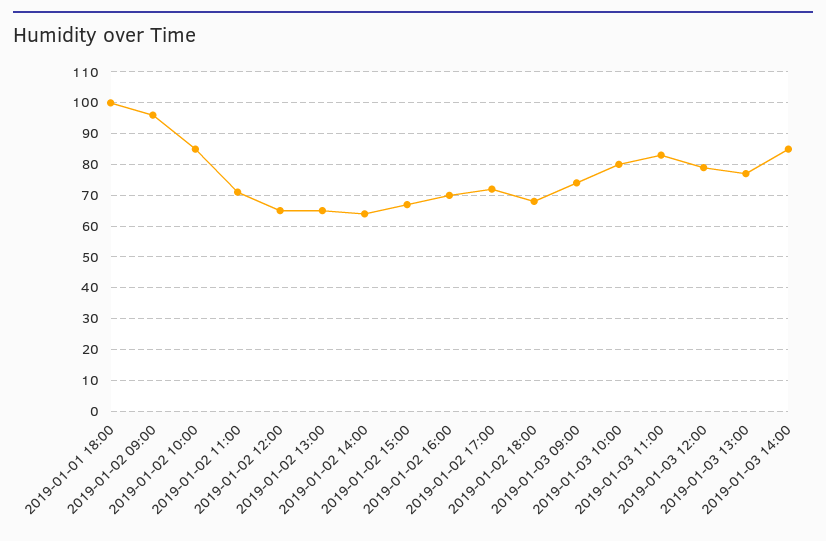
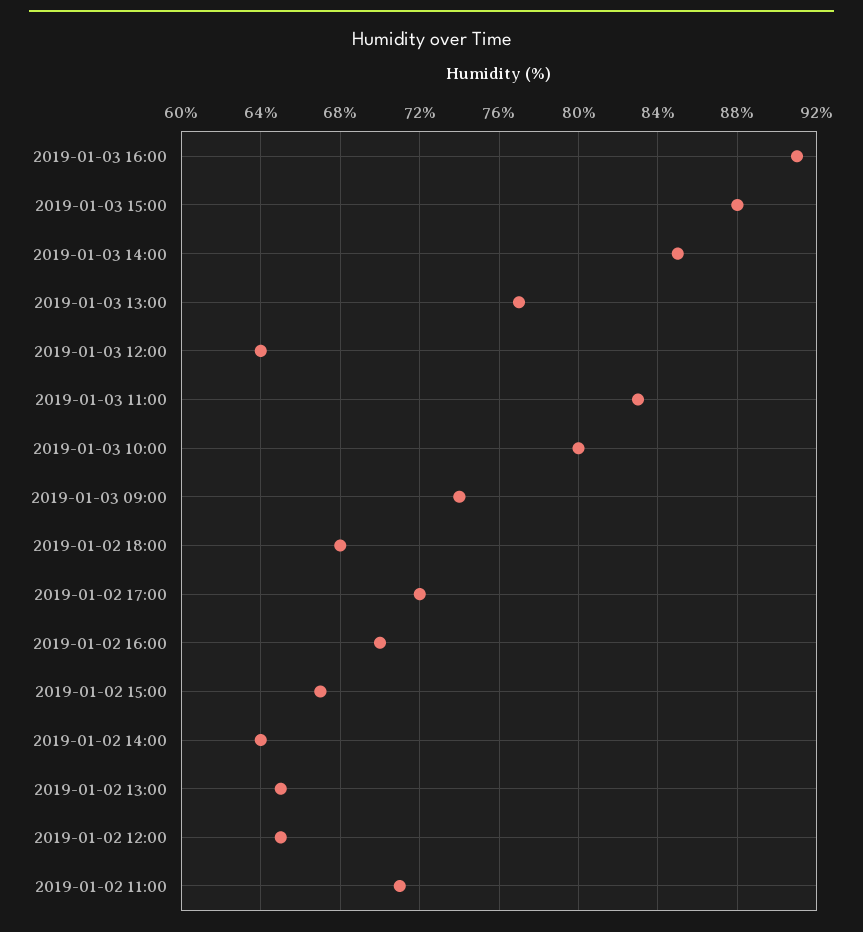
2019-01-01 18:00: 100 -> none
2019-01-02 09:00: 95 -> none
2019-01-02 10:00: 85 -> none
2019-01-03 12:00: 80 -> 64
2019-01-03 16:00: none -> 91
2019-01-03 15:00: none -> 88

